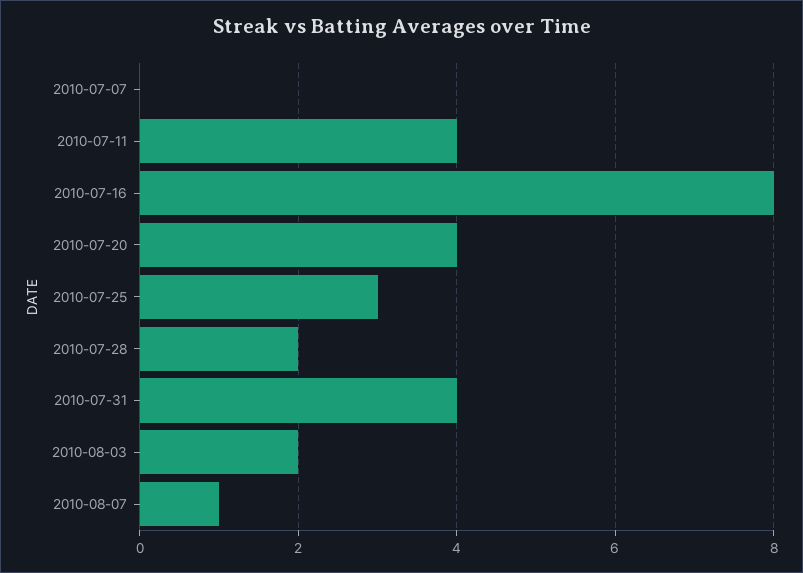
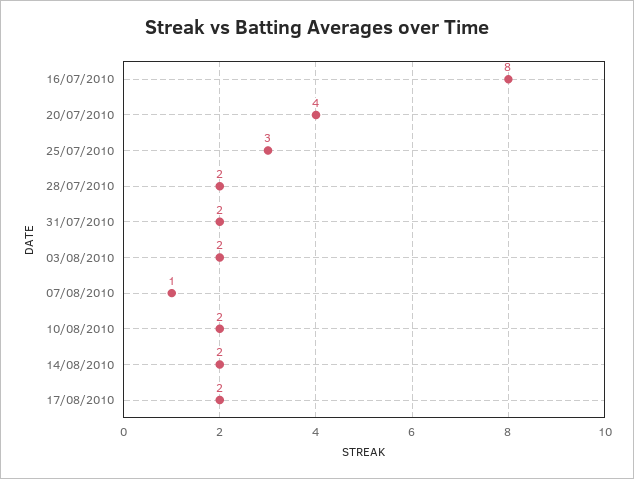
2010-07-07: 0 -> none
2010-07-11: 4 -> none
2010-07-31: 4 -> 2
10/08/2010: none -> 2
14/08/2010: none -> 2
17/08/2010: none -> 2

